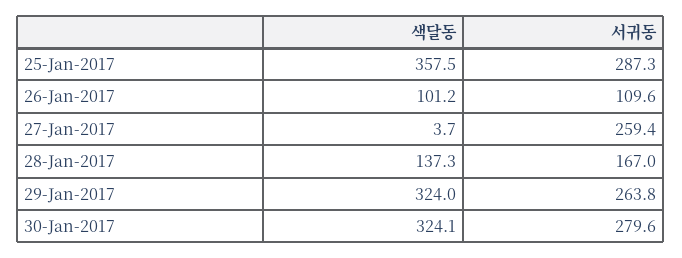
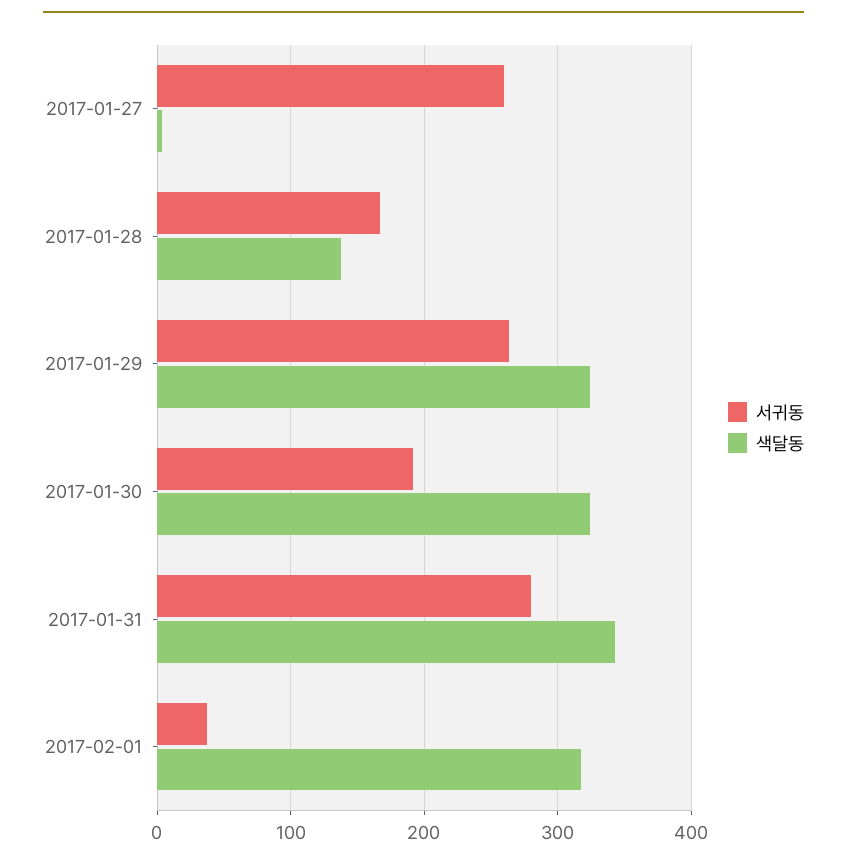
색달동, 25-Jan-2017: 357.5 -> none
서귀동, 25-Jan-2017: 287.3 -> none
색달동, 26-Jan-2017: 101.2 -> none
서귀동, 26-Jan-2017: 109.6 -> none
서귀동, 30-Jan-2017: 279.6 -> 190
서귀동, 2017-01-31: none -> 280
색달동, 2017-01-31: none -> 340
서귀동, 2017-02-01: none -> 40
색달동, 2017-02-01: none -> 320

